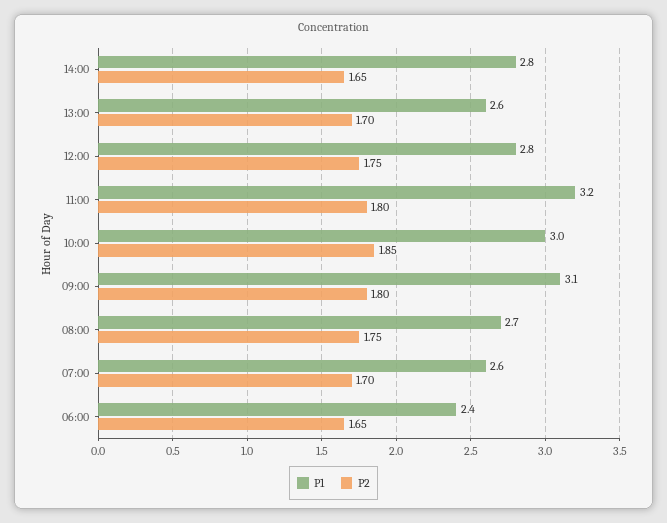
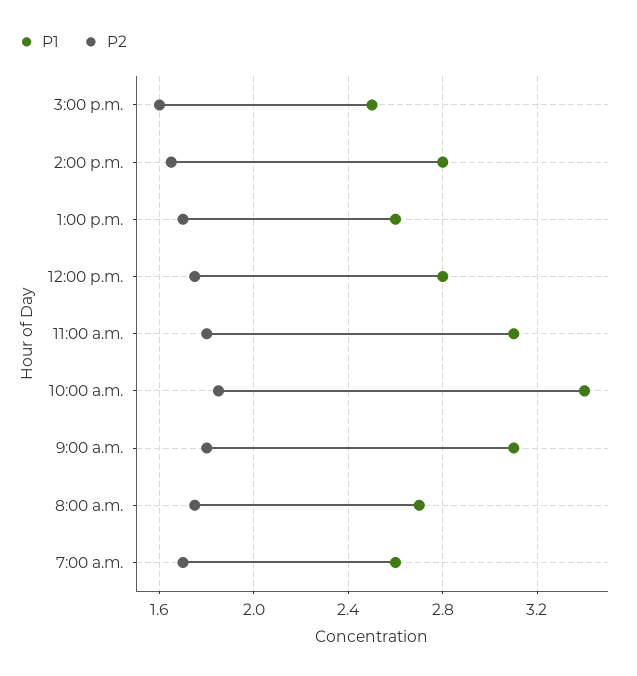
P1, 11:00: 3.2 -> 3.1
P1, 10:00: 3 -> 3.4
P1, 06:00: 2.4 -> none
P2, 06:00: 1.65 -> none
P1, 3:00 p.m.: none -> 2.5
P2, 3:00 p.m.: none -> 1.6

